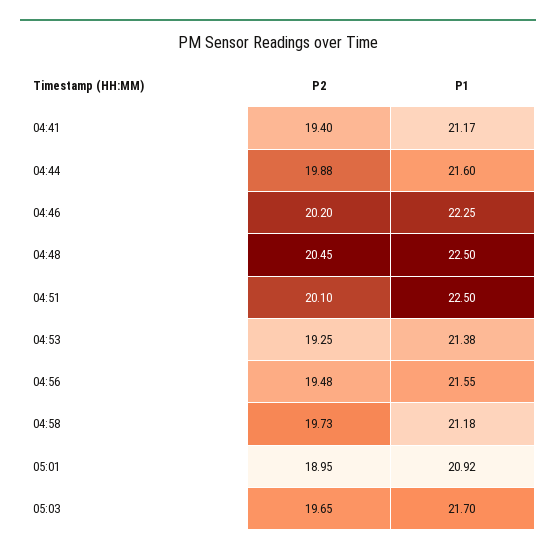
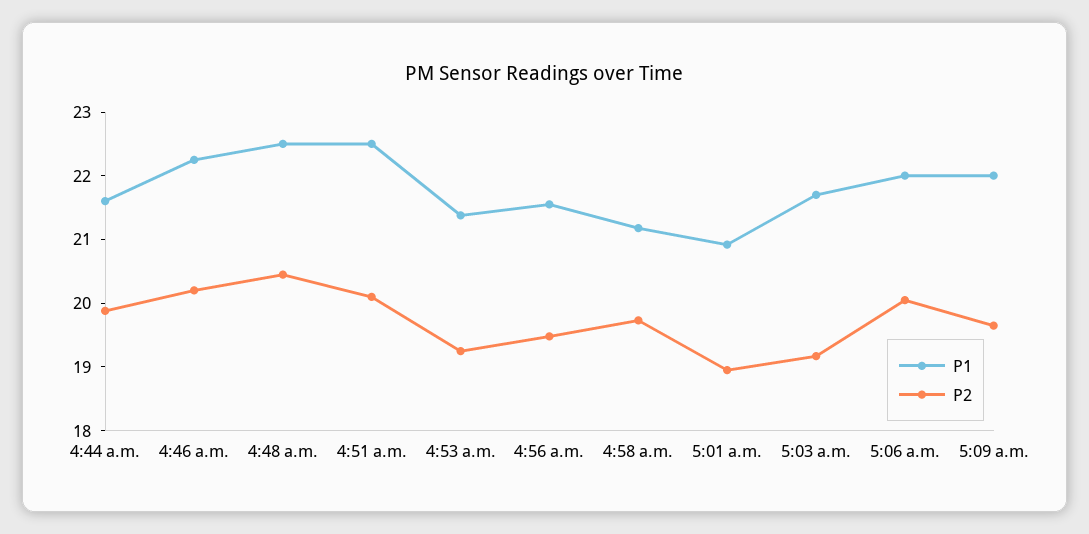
P2, 04:41: 19.4 -> none
P1, 04:41: 21.17 -> none
P2, 05:03: 19.65 -> 19.2
P1, 5:06 a.m.: none -> 22
P2, 5:06 a.m.: none -> 20
P1, 5:09 a.m.: none -> 22
P2, 5:09 a.m.: none -> 19.6

